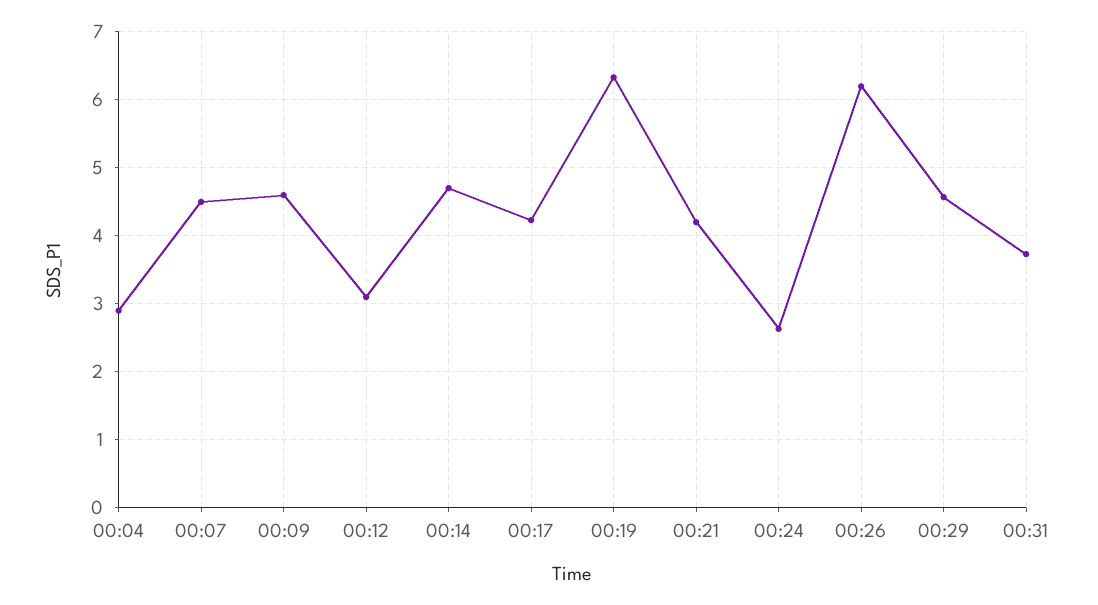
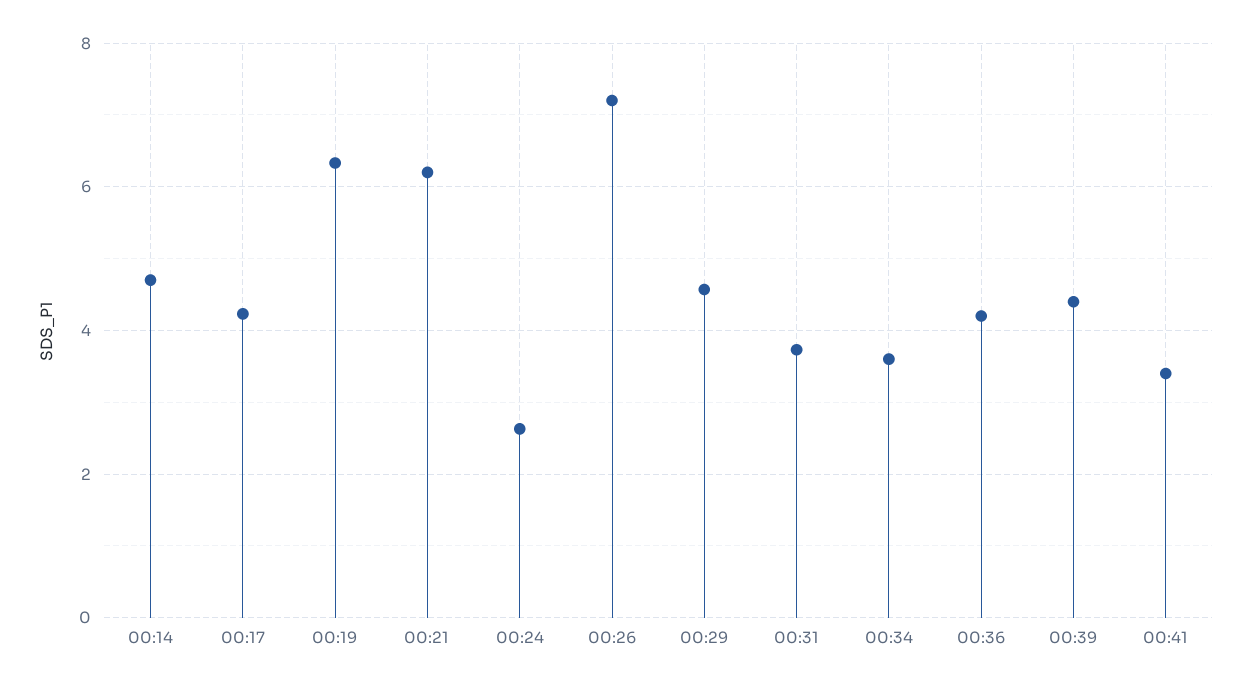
00:04: 2.9 -> none
00:07: 4.5 -> none
00:09: 4.6 -> none
00:12: 3.1 -> none
00:21: 4.2 -> 6.2
00:26: 6.2 -> 7.2
00:34: none -> 3.6
00:36: none -> 4.2
00:39: none -> 4.4
00:41: none -> 3.4

